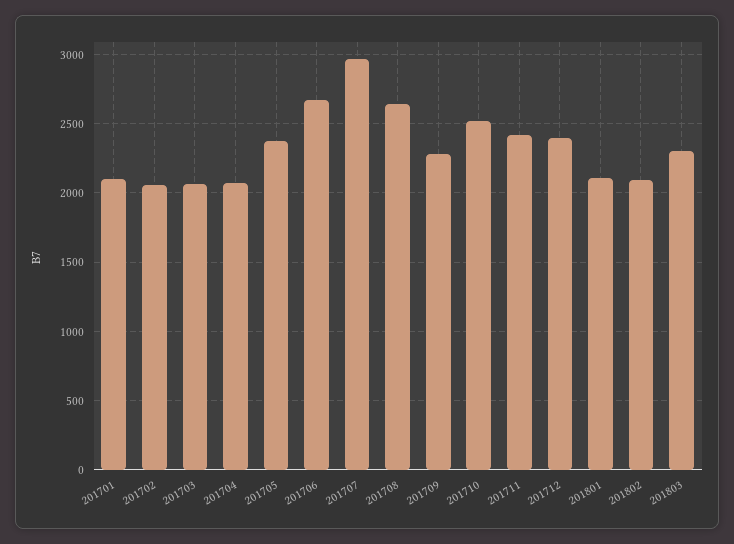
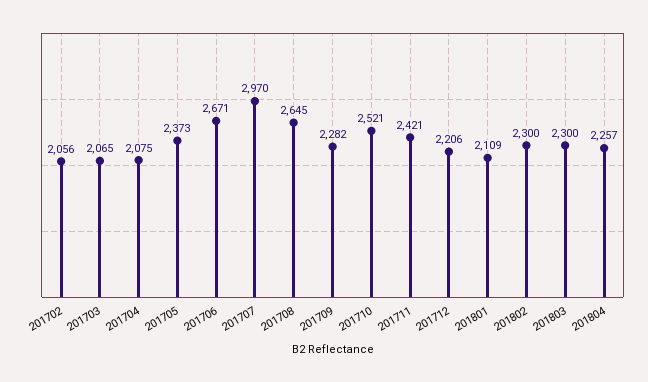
201701: 2100 -> none
201712: 2400 -> 2206
201802: 2100 -> 2300
201804: none -> 2257

